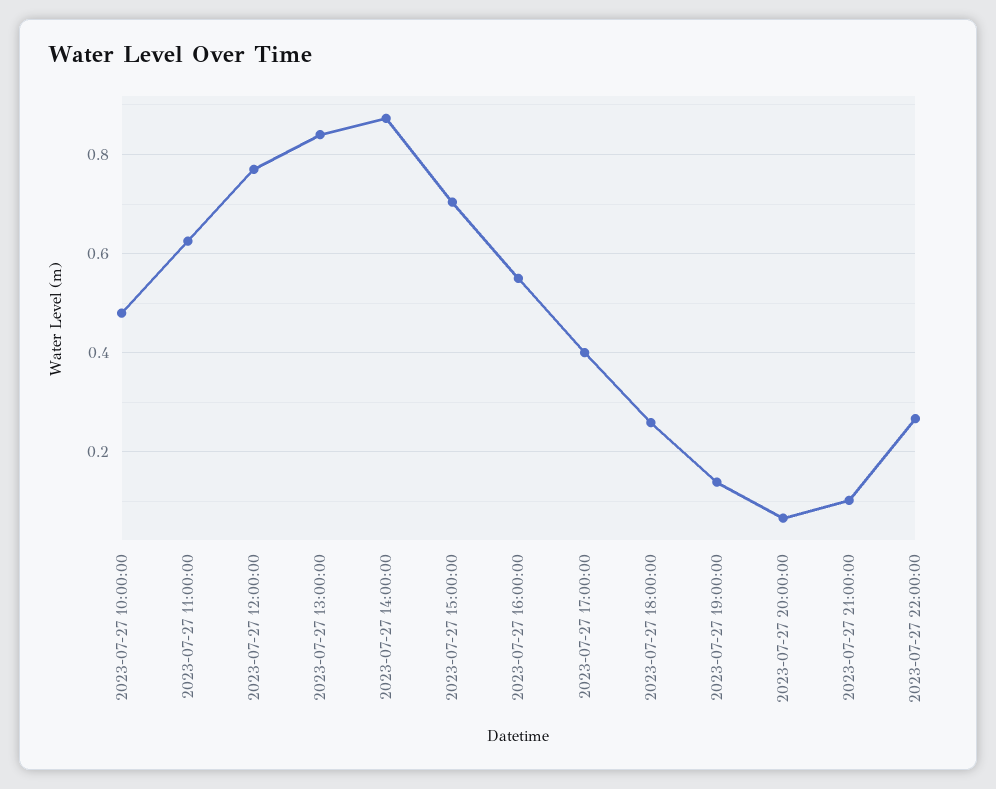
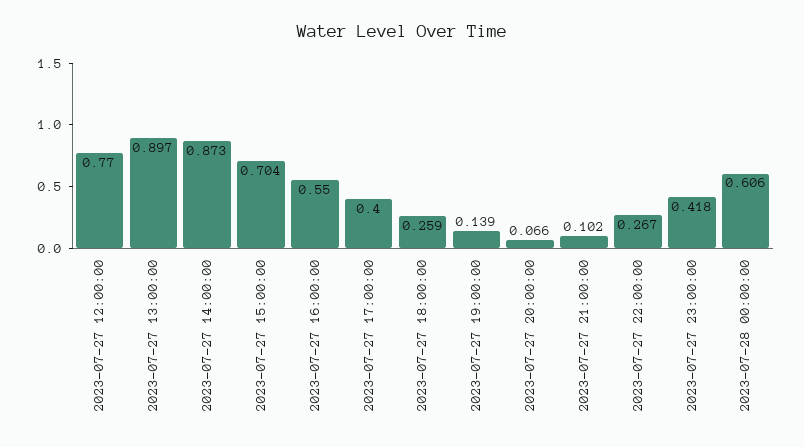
2023-07-27 10:00:00: 0.48 -> none
2023-07-27 11:00:00: 0.62 -> none
2023-07-27 13:00:00: 0.84 -> 0.897
2023-07-27 23:00:00: none -> 0.418
2023-07-28 00:00:00: none -> 0.606

